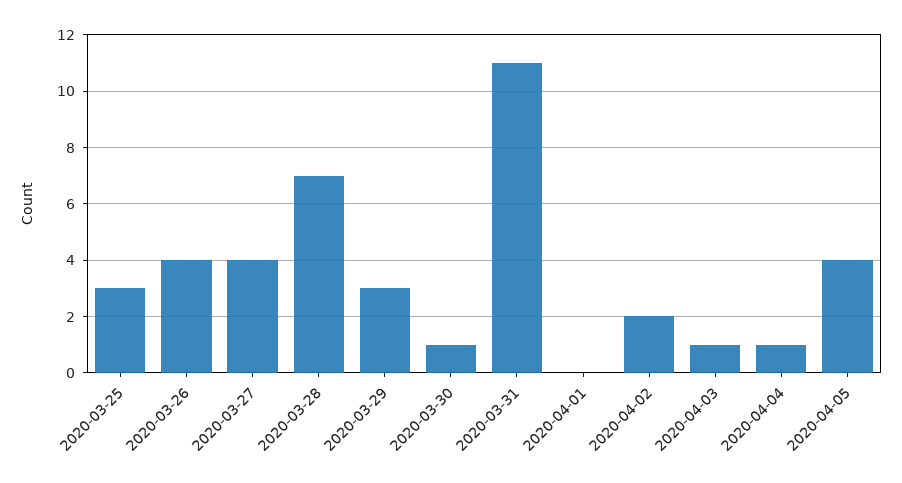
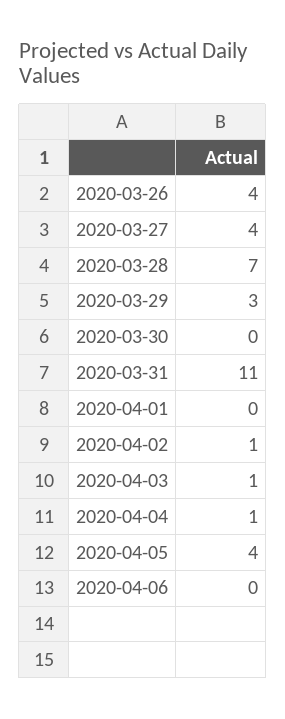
2020-03-25: 3 -> none
2020-03-30: 1 -> 0
2020-04-02: 2 -> 1
2020-04-06: none -> 0

